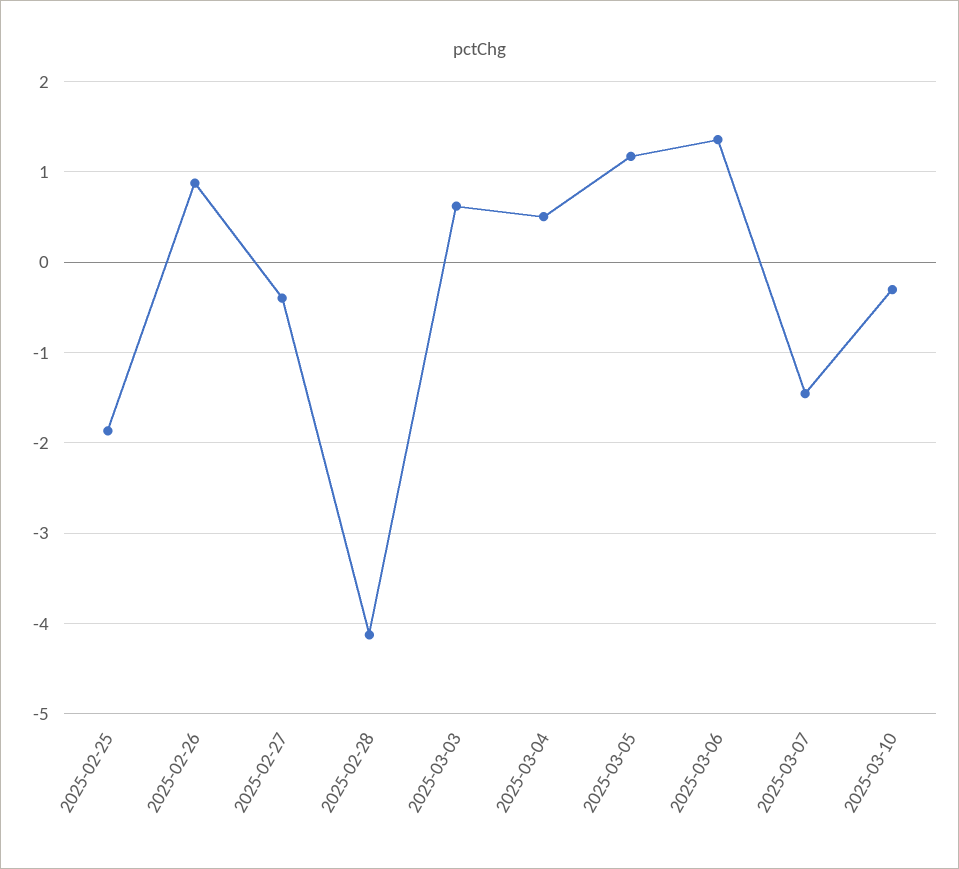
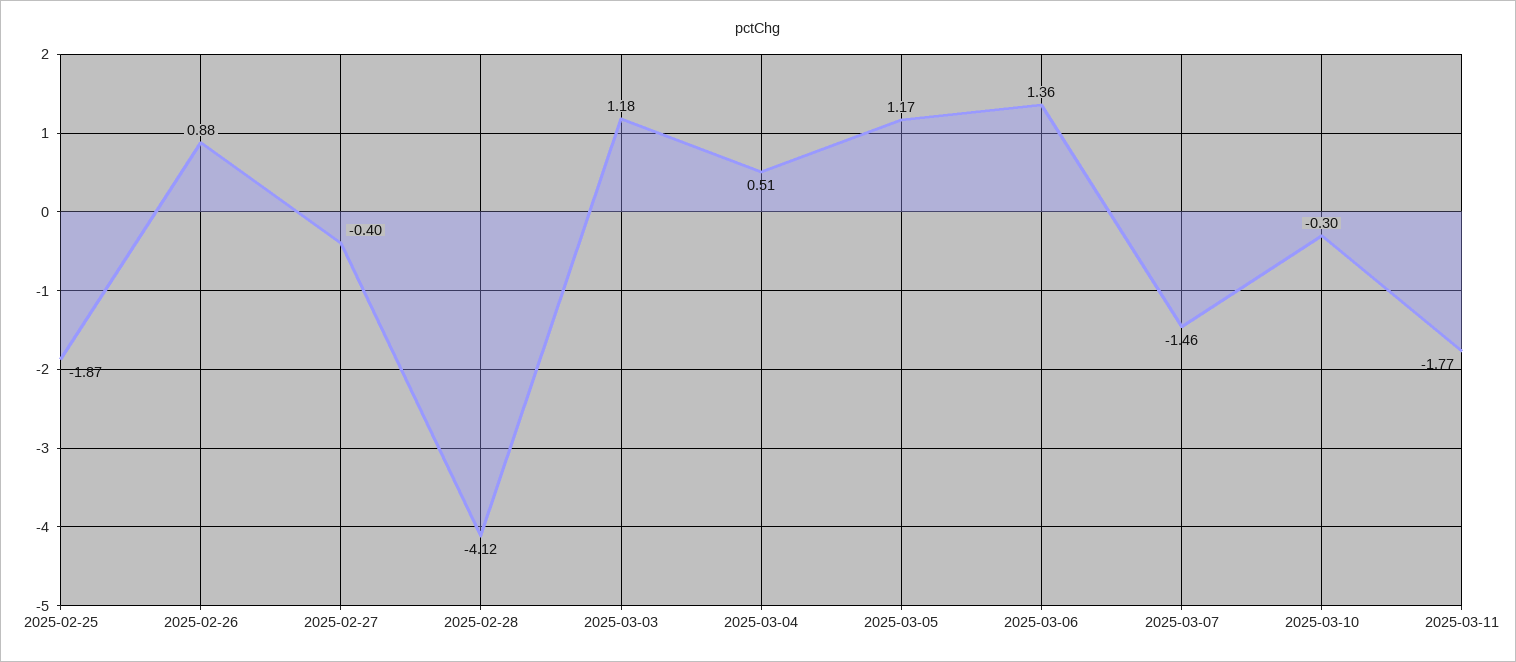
2025-03-03: 0.6 -> 1.18
2025-03-11: none -> -1.77

